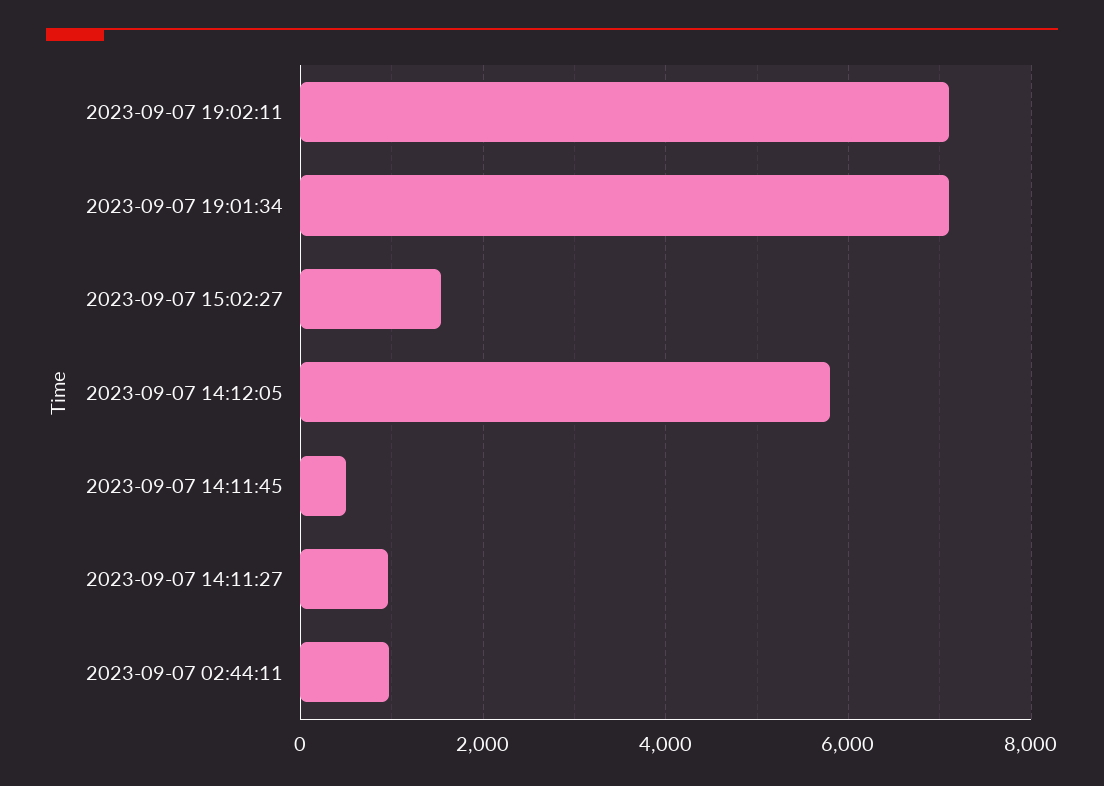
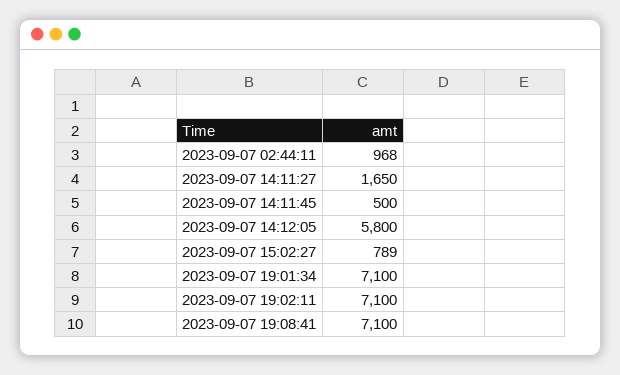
2023-09-07 15:02:27: 1600 -> 789
2023-09-07 14:11:27: 1000 -> 1650
2023-09-07 19:08:41: none -> 7100

